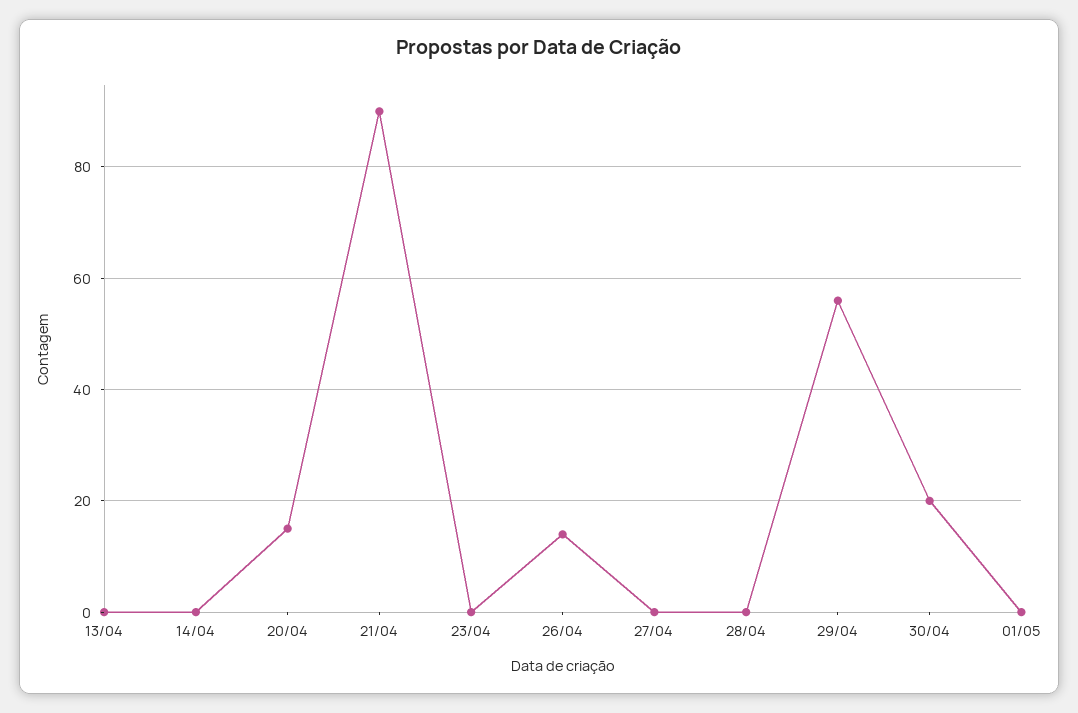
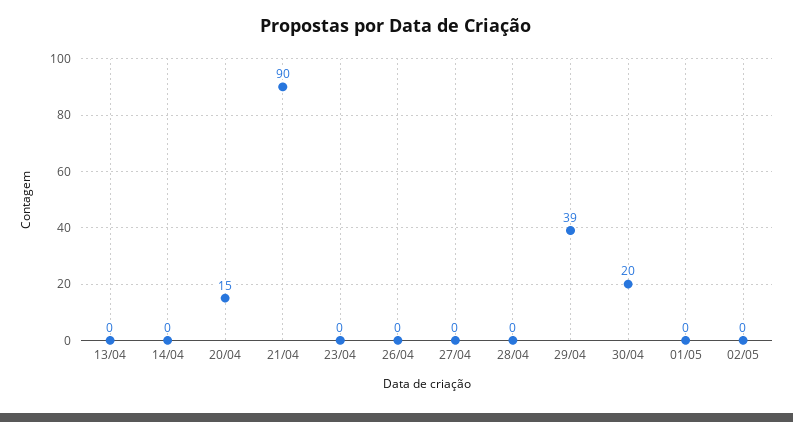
26/04: 15 -> 0
29/04: 55 -> 39
02/05: none -> 0

